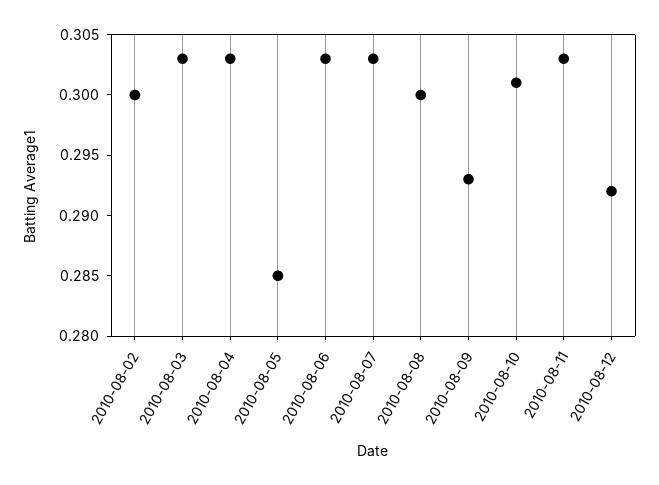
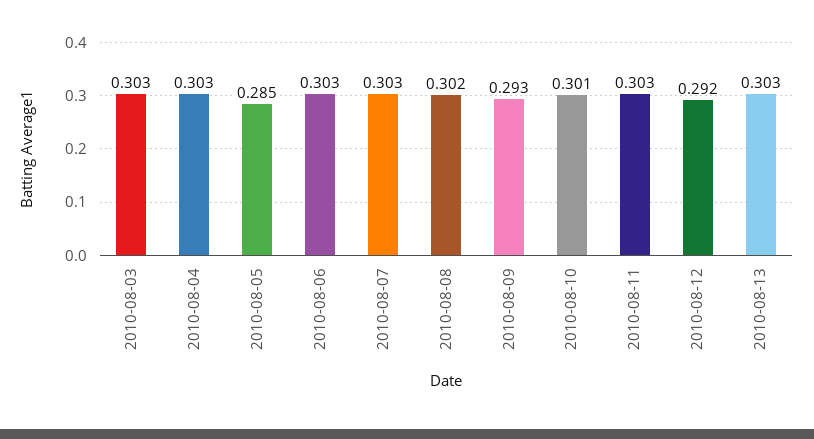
2010-08-02: 0.3 -> none
2010-08-08: 0.3 -> 0.302
2010-08-13: none -> 0.303

